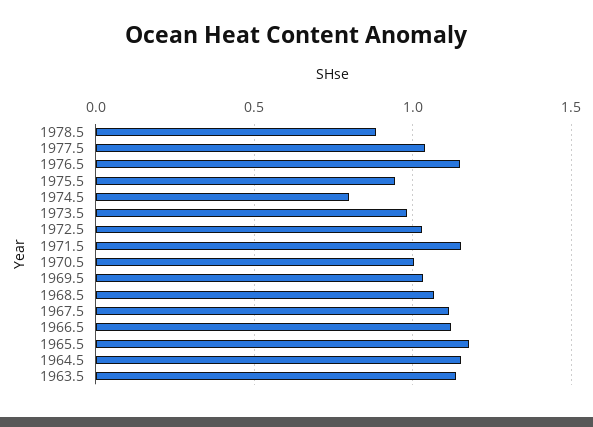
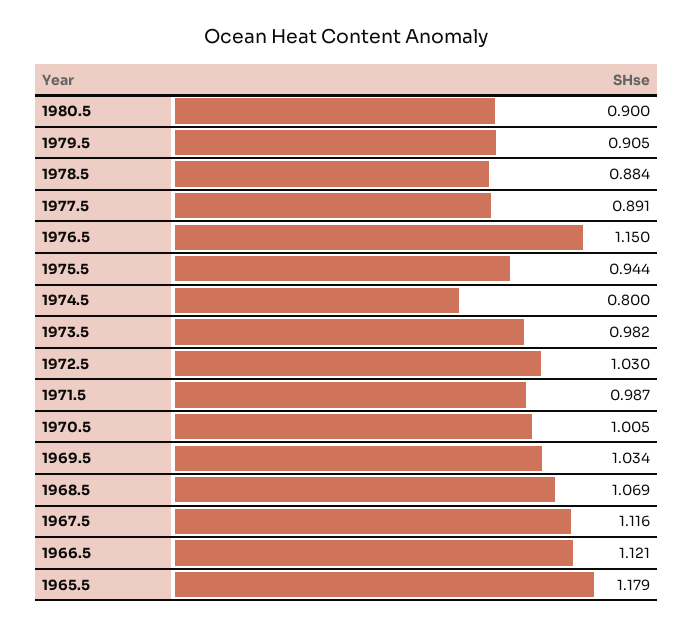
1977.5: 1.05 -> 0.891
1971.5: 1.15 -> 0.987
1964.5: 1.15 -> none
1963.5: 1.15 -> none
1980.5: none -> 0.9
1979.5: none -> 0.905

